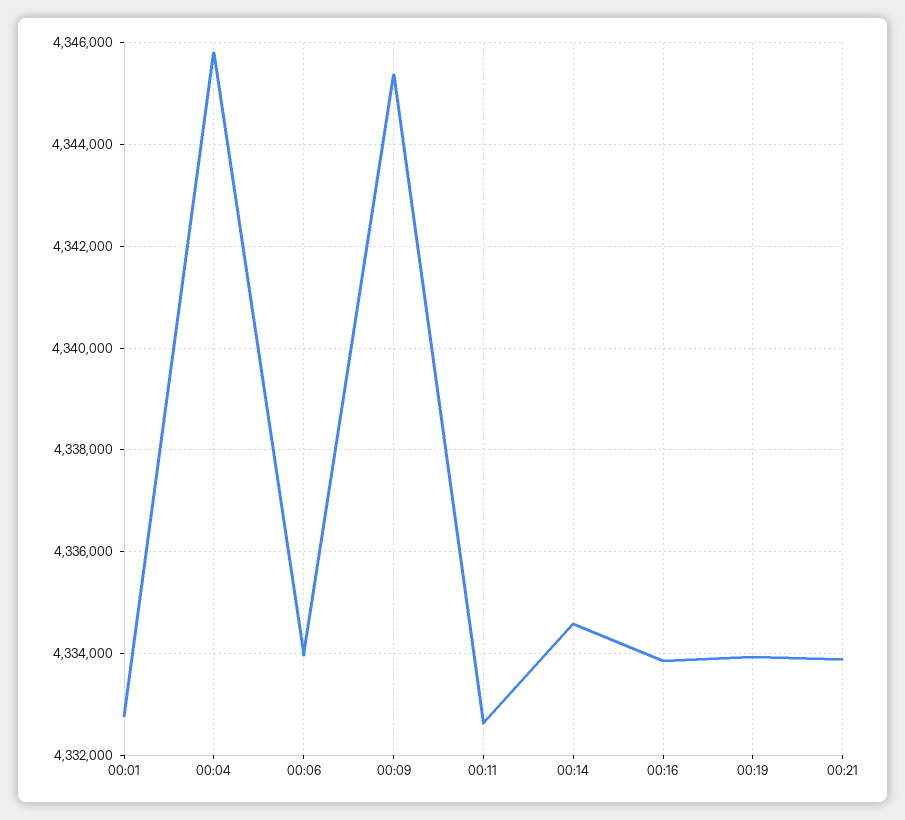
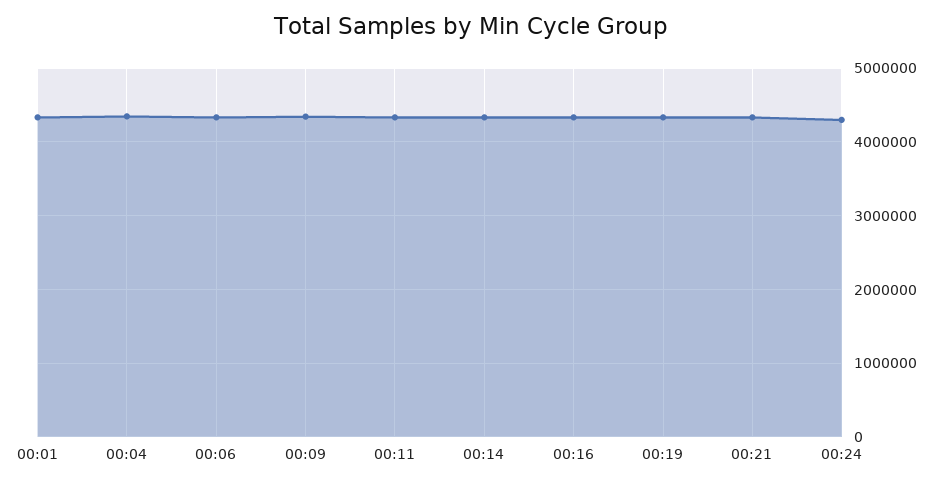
00:24: none -> 4300000

